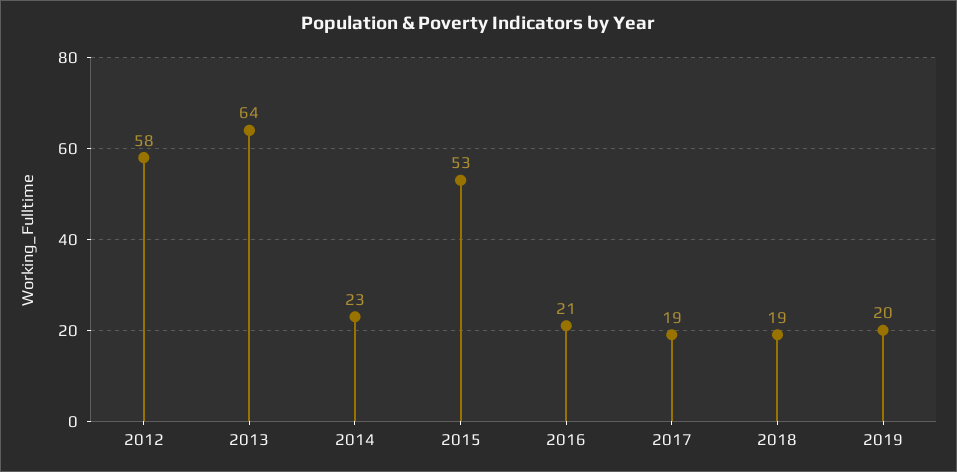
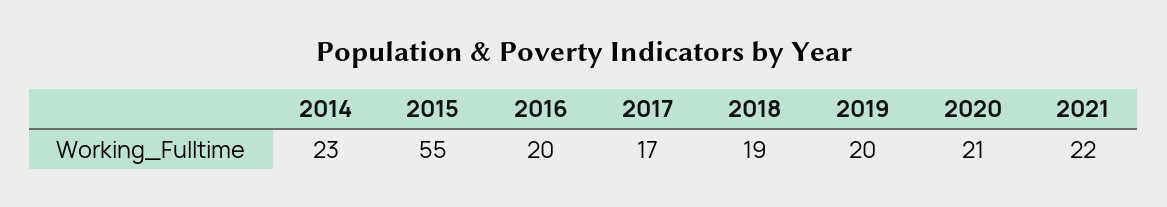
2012: 58 -> none
2013: 64 -> none
2015: 53 -> 55
2016: 21 -> 20
2017: 19 -> 17
2020: none -> 21
2021: none -> 22

